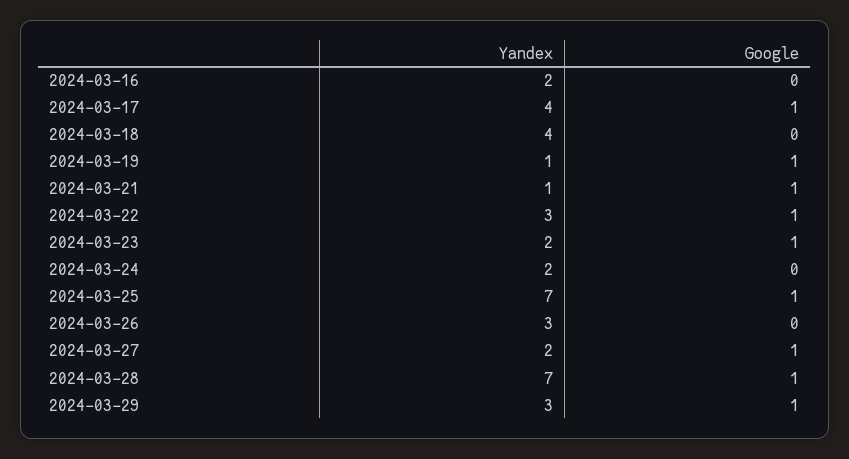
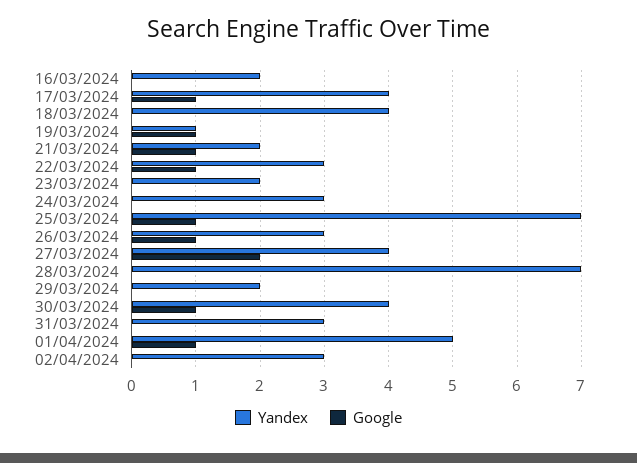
Yandex, 2024-03-21: 1 -> 2
Google, 2024-03-23: 1 -> 0
Yandex, 2024-03-24: 2 -> 3
Google, 2024-03-26: 0 -> 1
Yandex, 2024-03-27: 2 -> 4
Google, 2024-03-27: 1 -> 2
Google, 2024-03-28: 1 -> 0
Yandex, 2024-03-29: 3 -> 2
Google, 2024-03-29: 1 -> 0
Yandex, 30/03/2024: none -> 4
Google, 30/03/2024: none -> 1
Yandex, 31/03/2024: none -> 3
Google, 31/03/2024: none -> 0
Yandex, 01/04/2024: none -> 5
Google, 01/04/2024: none -> 1
Yandex, 02/04/2024: none -> 3
Google, 02/04/2024: none -> 0

